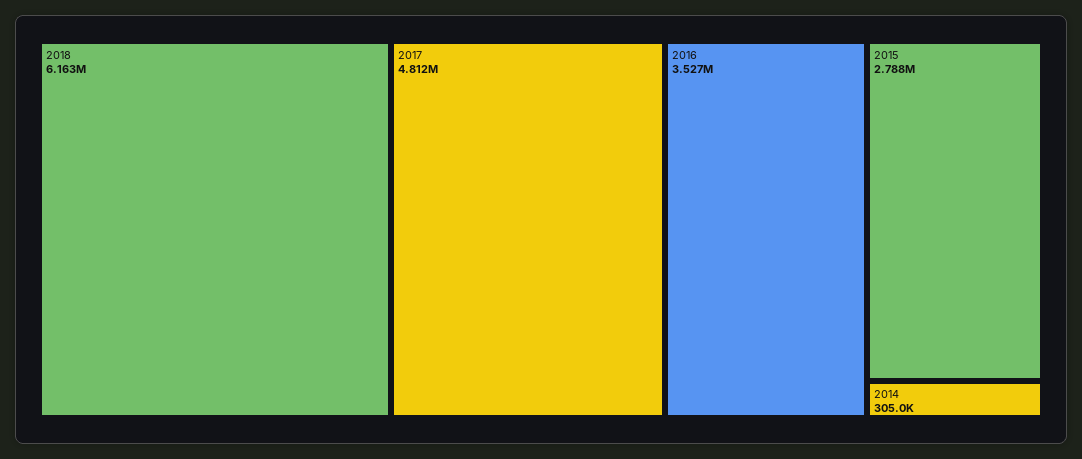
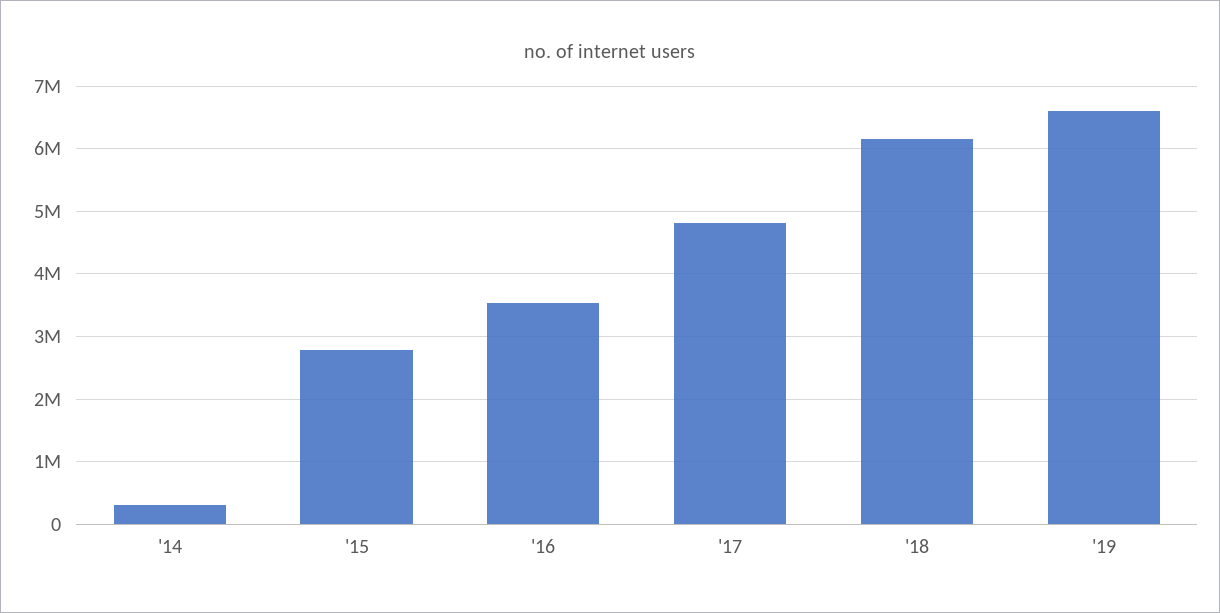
'19: none -> 6600000

